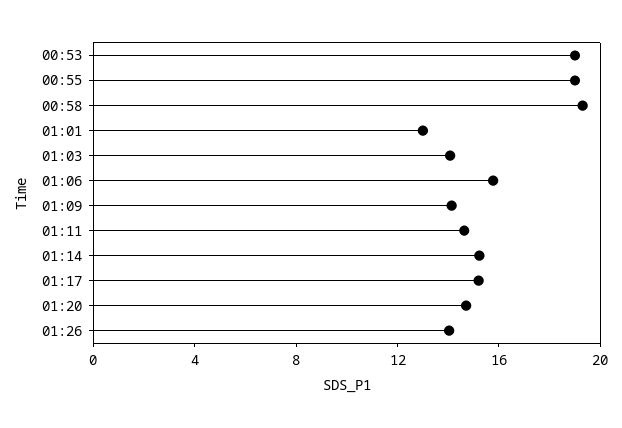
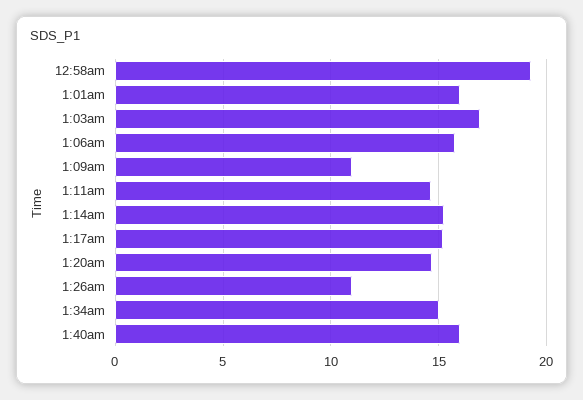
00:53: 19 -> none
00:55: 19 -> none
01:01: 13 -> 16
01:03: 14 -> 17
01:09: 14 -> 11
01:26: 14 -> 11
1:34am: none -> 15
1:40am: none -> 16

